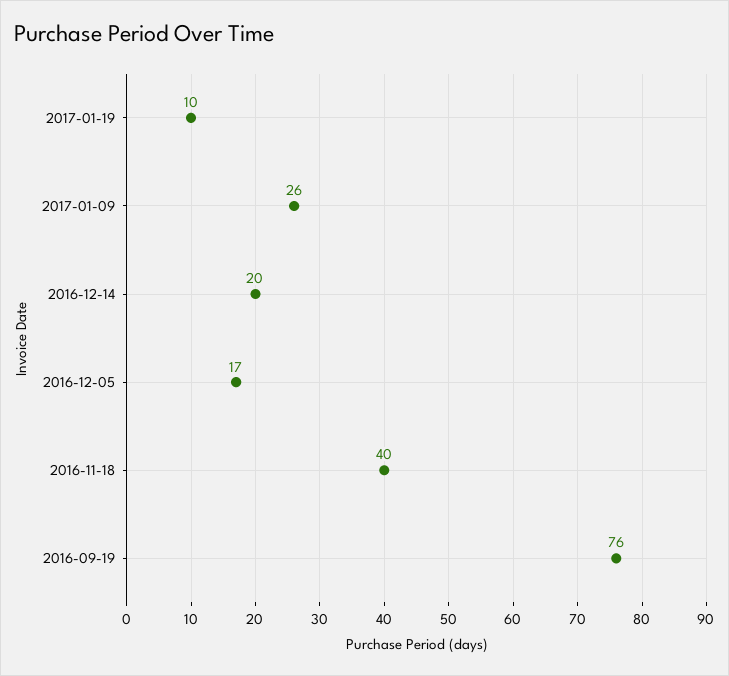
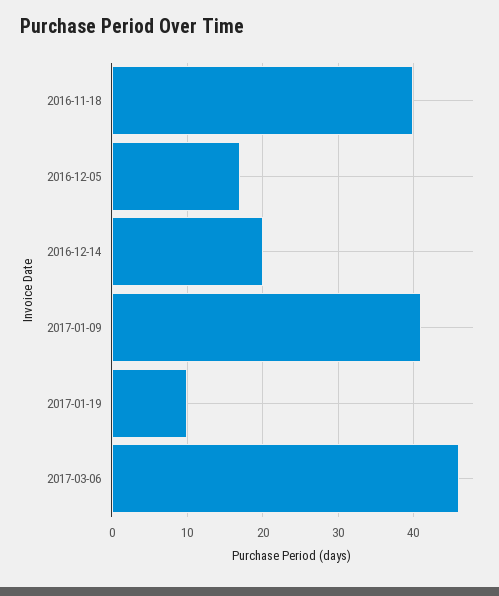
2017-01-09: 26 -> 41
2016-09-19: 76 -> none
2017-03-06: none -> 46

